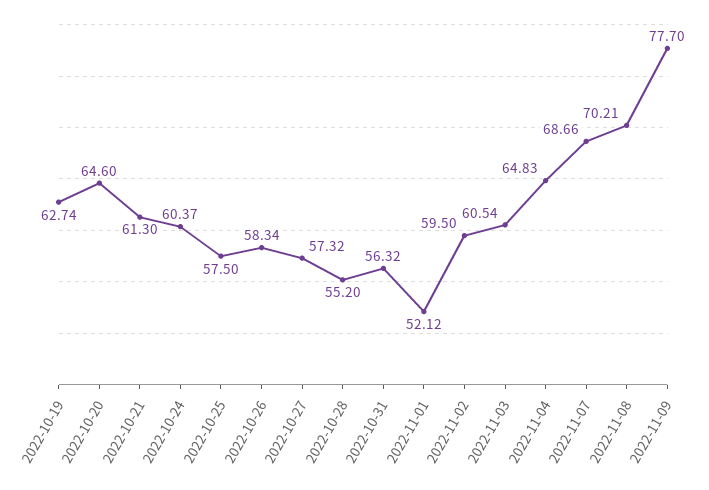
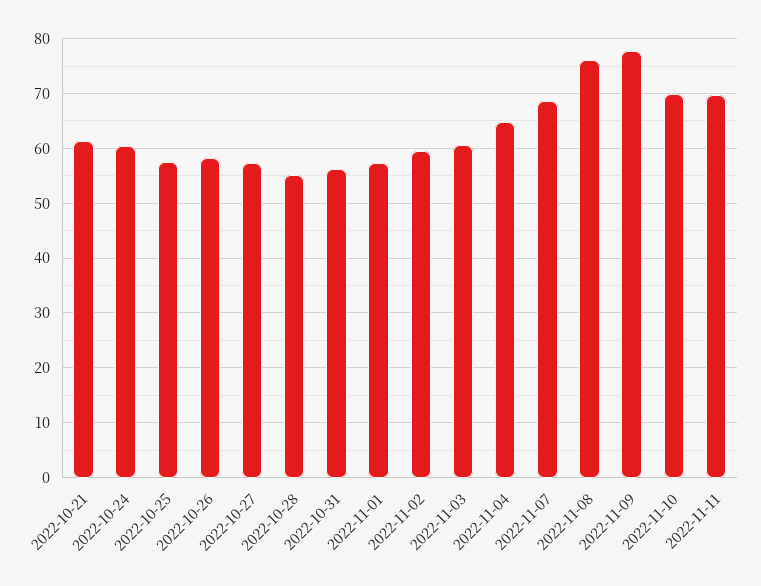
2022-10-19: 62.74 -> none
2022-10-20: 64.6 -> none
2022-11-01: 52.12 -> 58
2022-11-08: 70.21 -> 76
2022-11-10: none -> 70
2022-11-11: none -> 70

